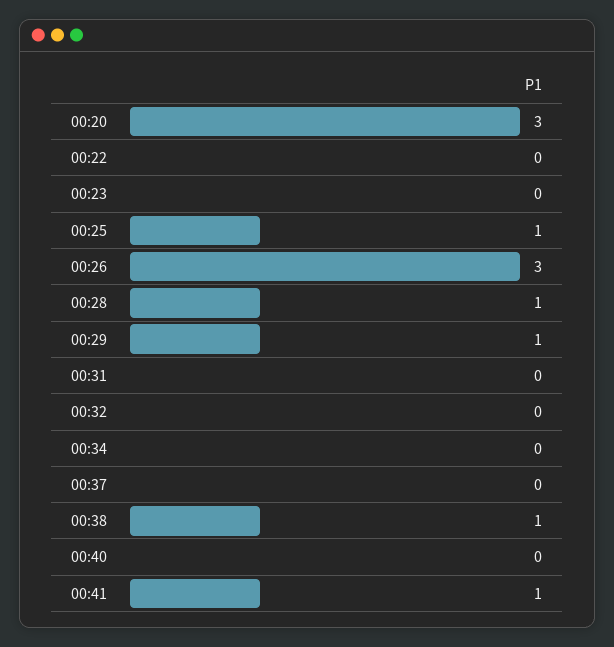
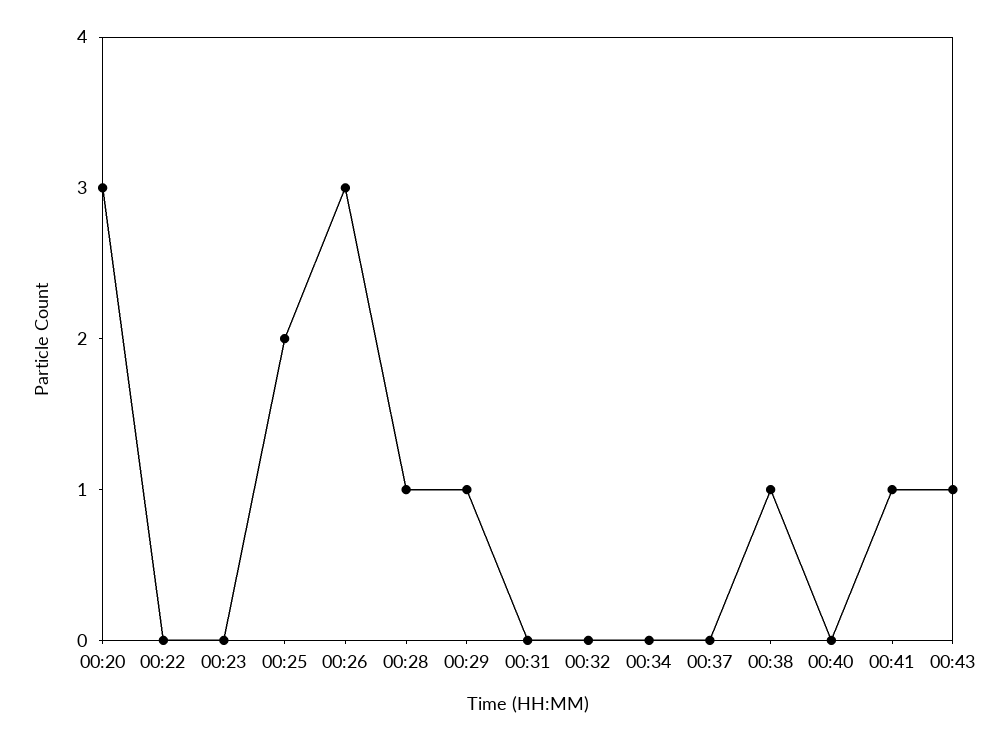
00:25: 1 -> 2
00:43: none -> 1

